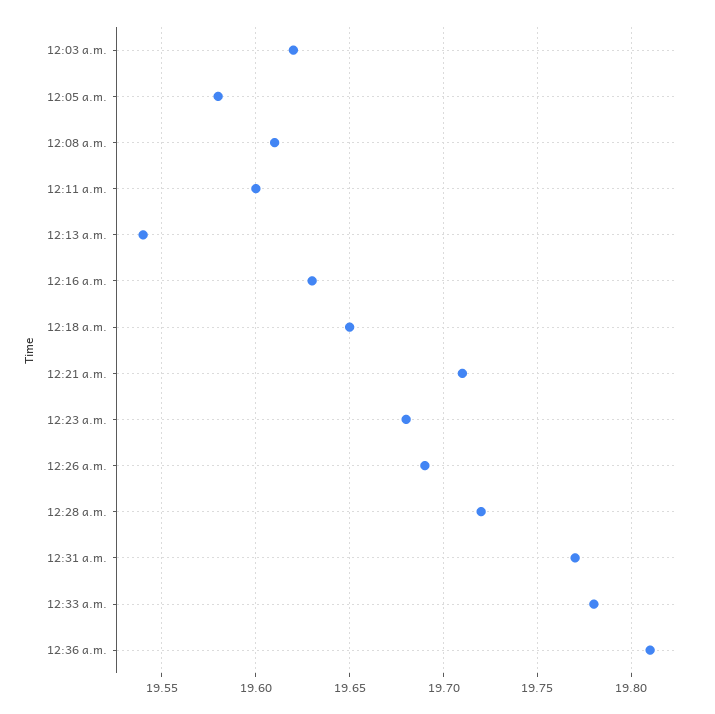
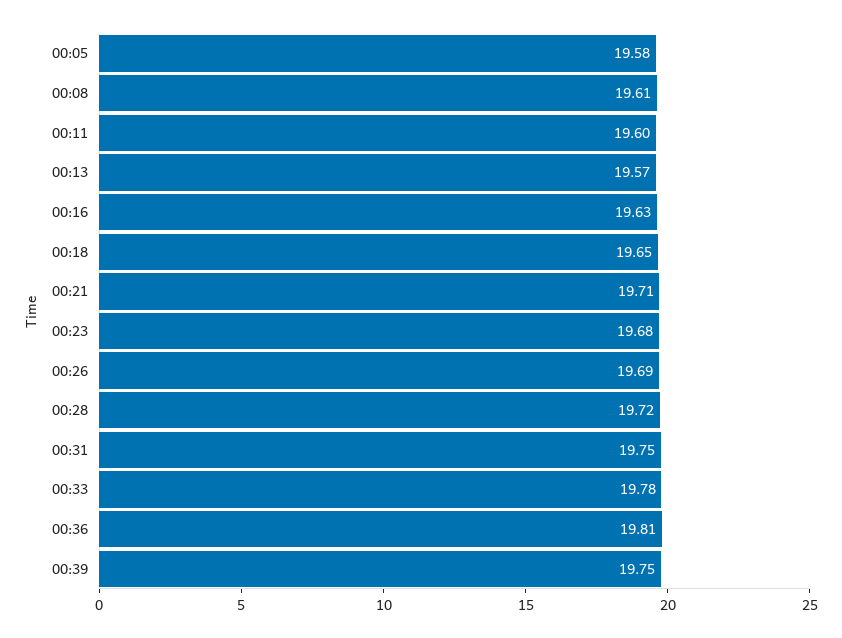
12:03 a.m.: 19.62 -> none
12:13 a.m.: 19.54 -> 19.57
12:31 a.m.: 19.77 -> 19.75
00:39: none -> 19.75

